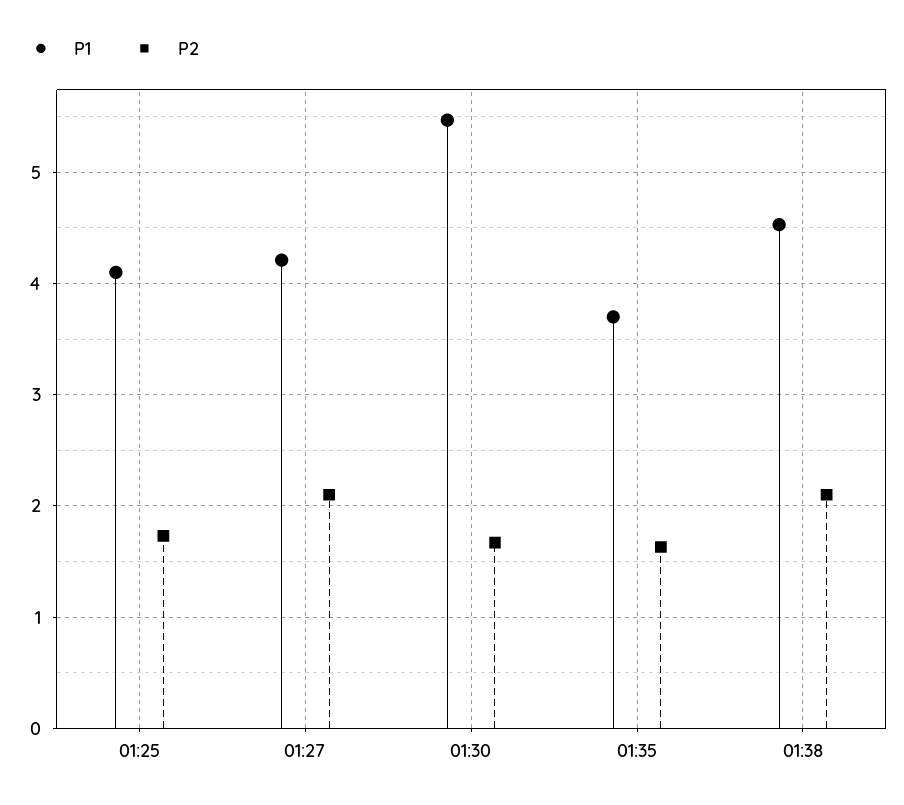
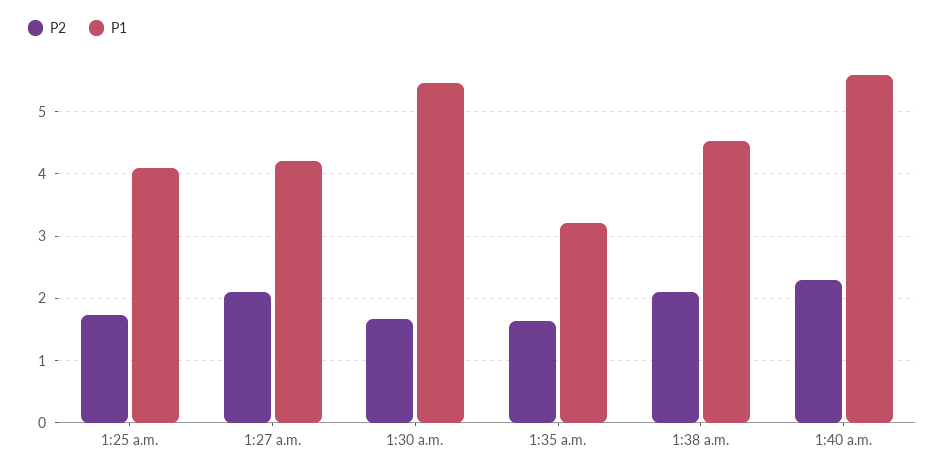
P1, 01:35: 3.7 -> 3.2
P2, 1:40 a.m.: none -> 2.3
P1, 1:40 a.m.: none -> 5.6

